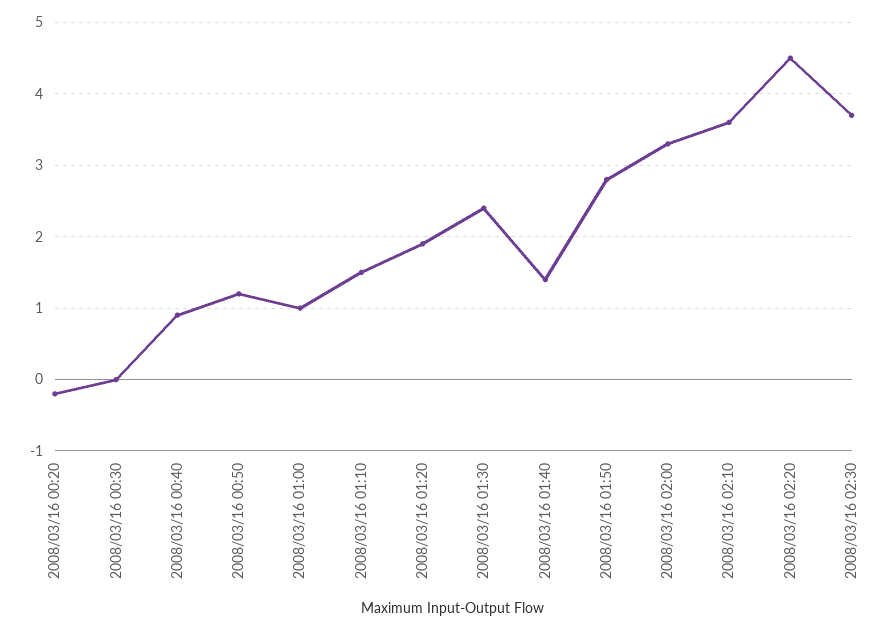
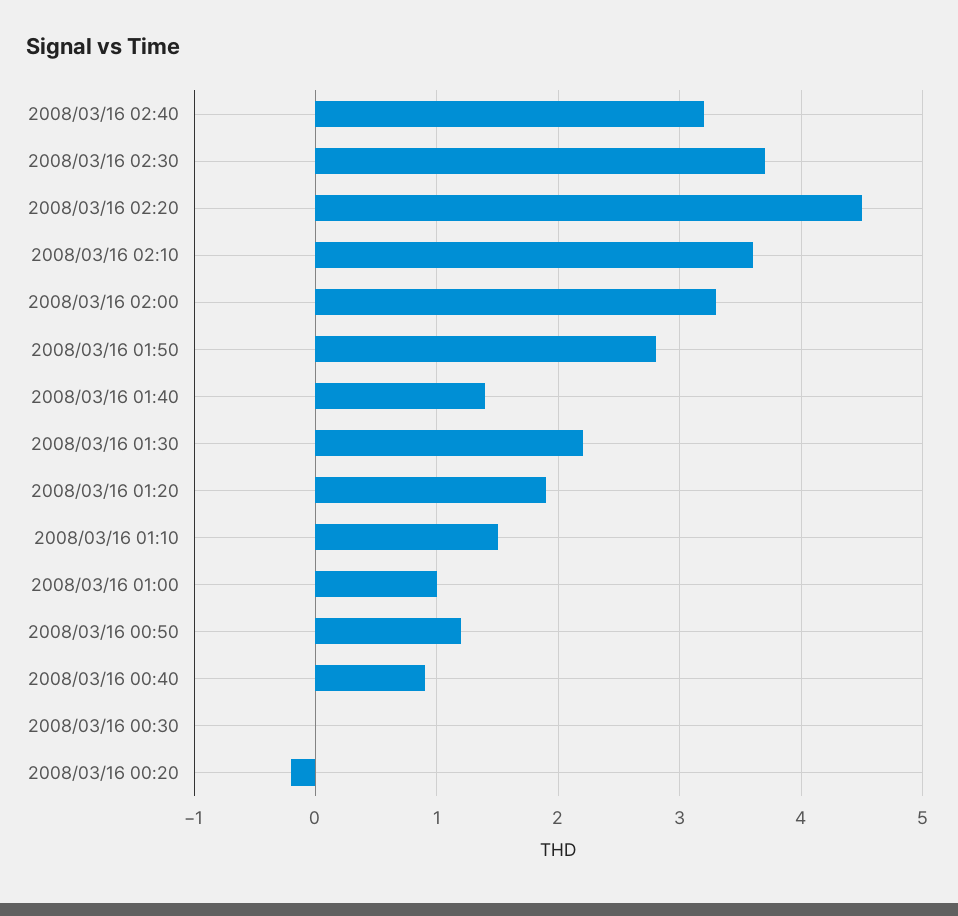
2008/03/16 01:30: 2.4 -> 2.2
2008/03/16 02:40: none -> 3.2

